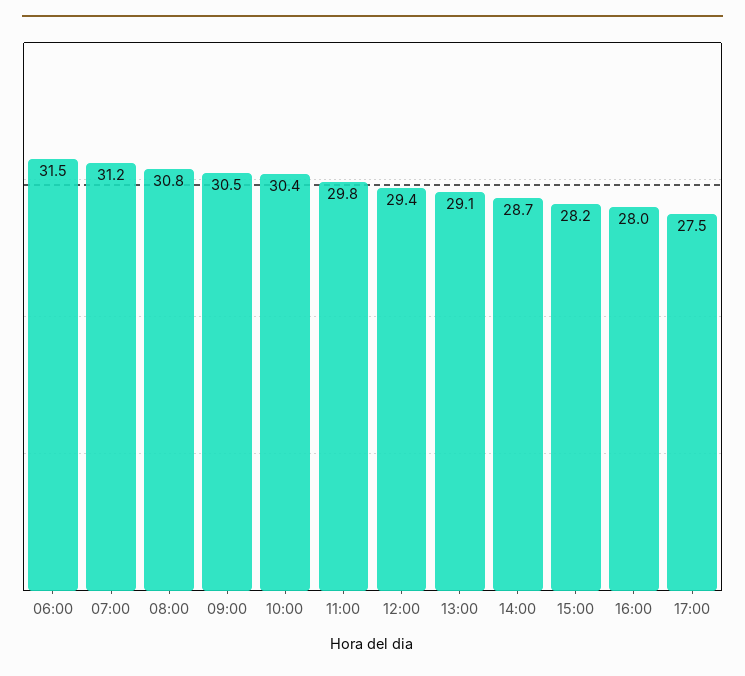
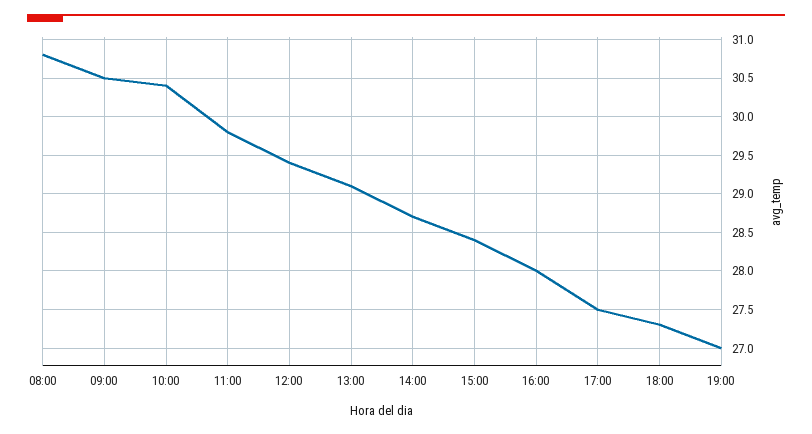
06:00: 31.5 -> none
07:00: 31.2 -> none
15:00: 28.2 -> 28.4
18:00: none -> 27.3
19:00: none -> 27

